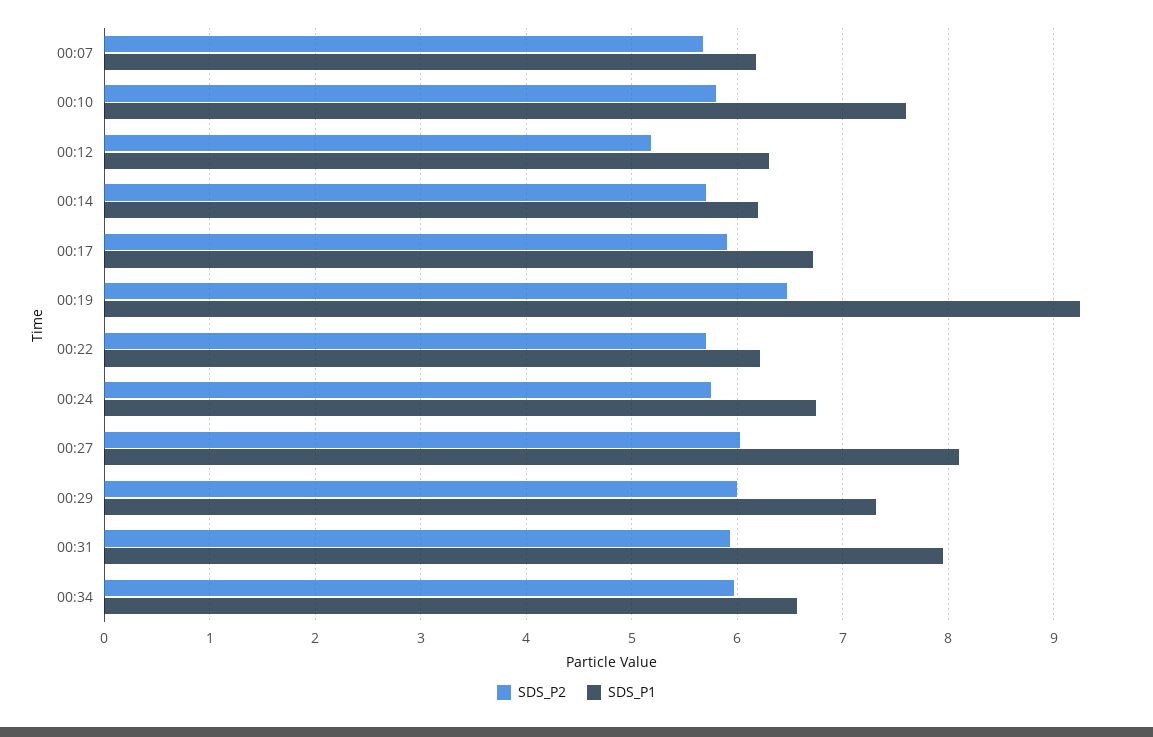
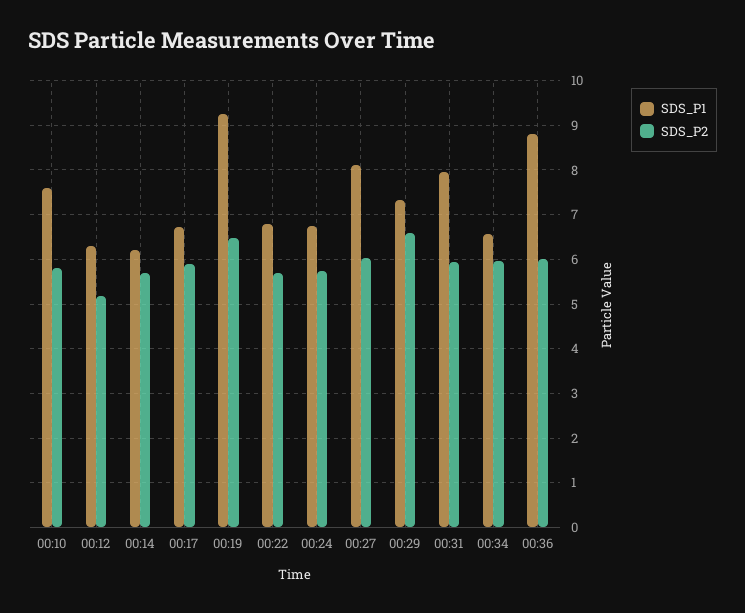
SDS_P2, 00:07: 5.7 -> none
SDS_P1, 00:07: 6.2 -> none
SDS_P1, 00:22: 6.2 -> 6.8
SDS_P2, 00:29: 6 -> 6.6
SDS_P1, 00:36: none -> 8.8
SDS_P2, 00:36: none -> 6

